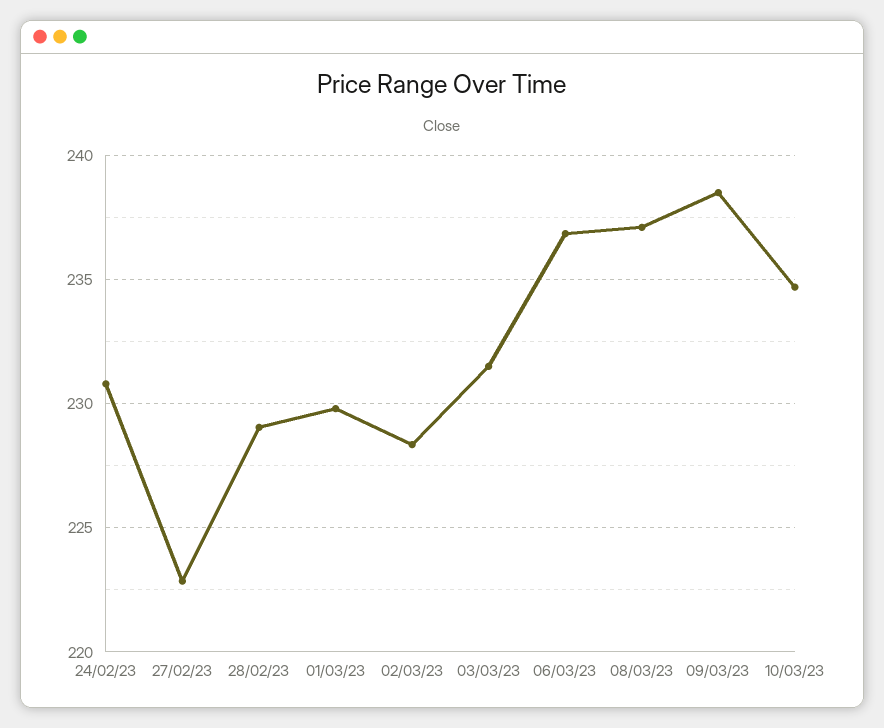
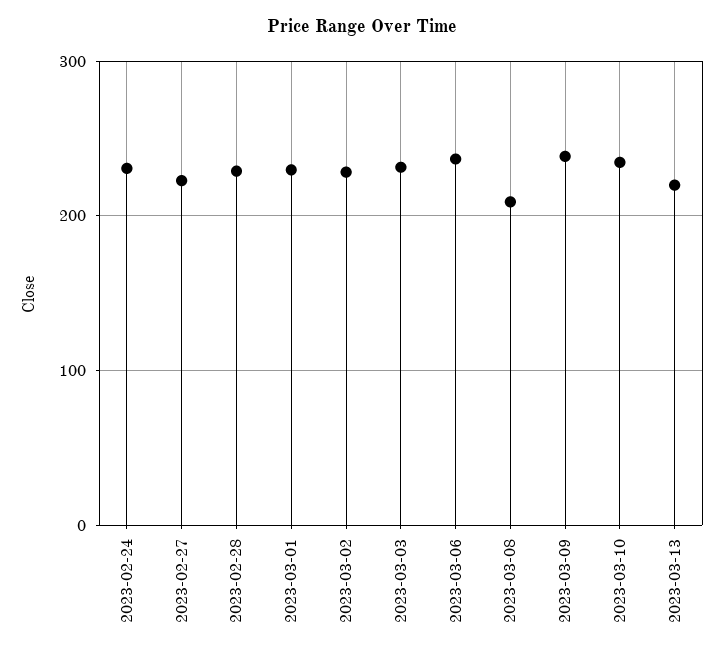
08/03/23: 237 -> 210
2023-03-13: none -> 220

